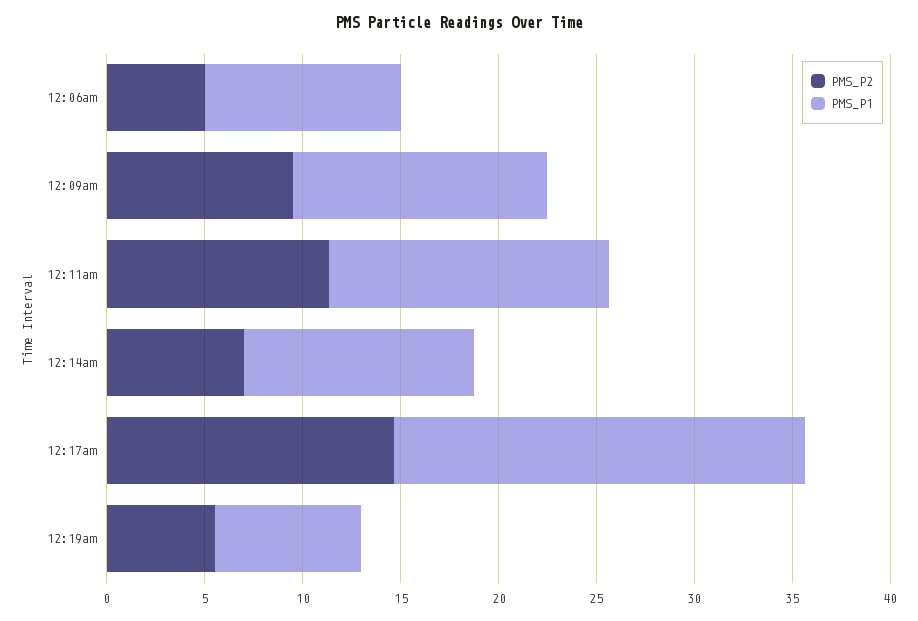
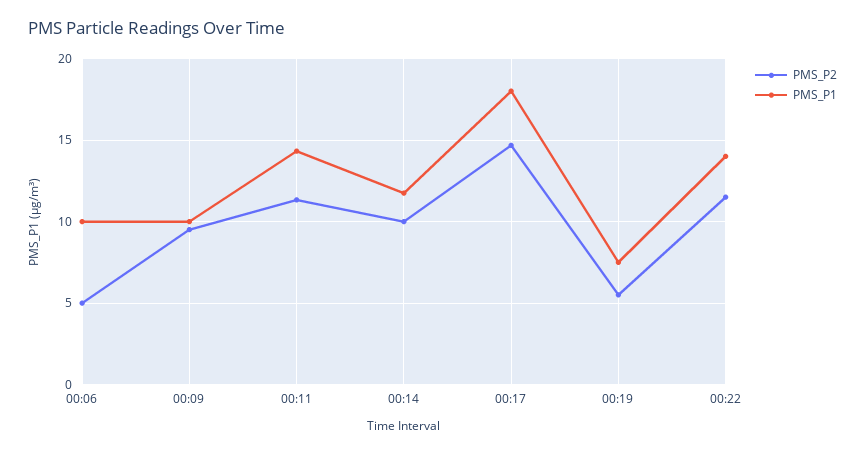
PMS_P1, 12:09am: 13 -> 10
PMS_P2, 12:14am: 7 -> 10
PMS_P1, 12:17am: 21 -> 18
PMS_P2, 00:22: none -> 11.5
PMS_P1, 00:22: none -> 14

